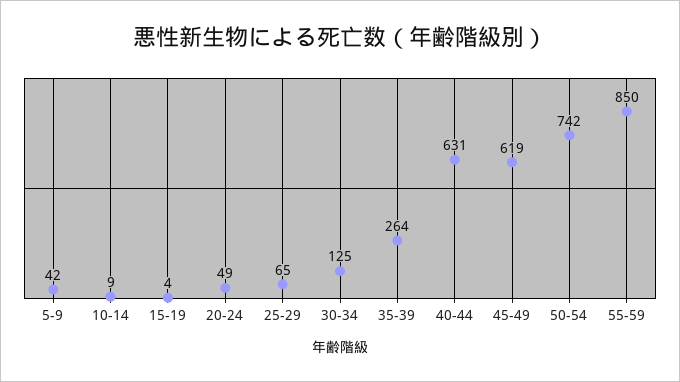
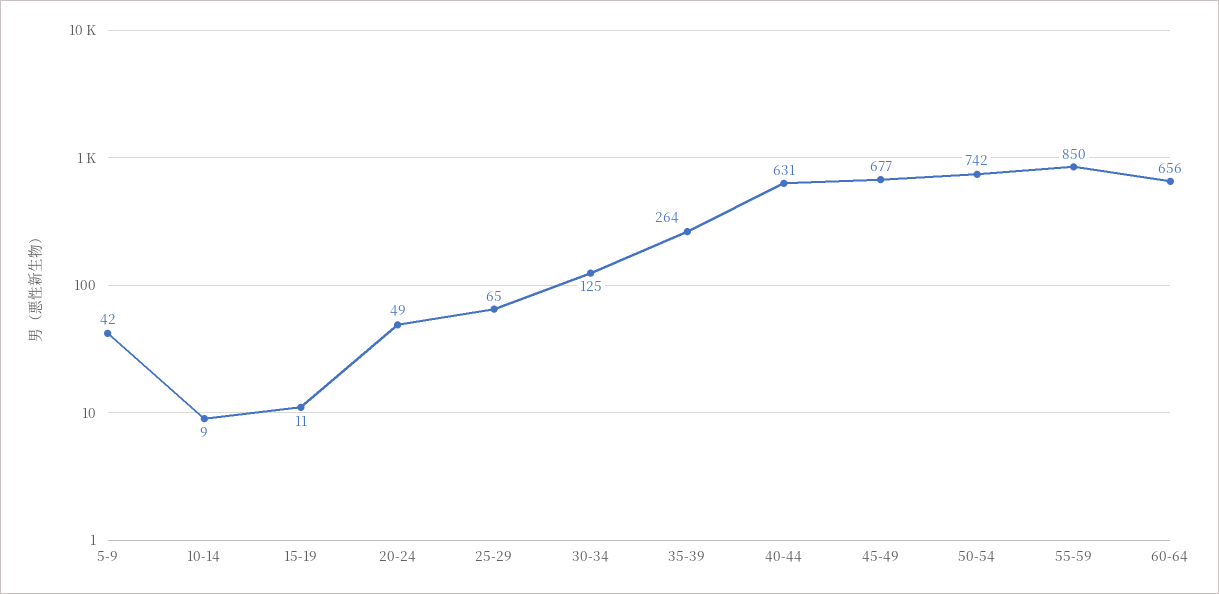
15-19: 4 -> 11
45-49: 619 -> 677
60-64: none -> 656

